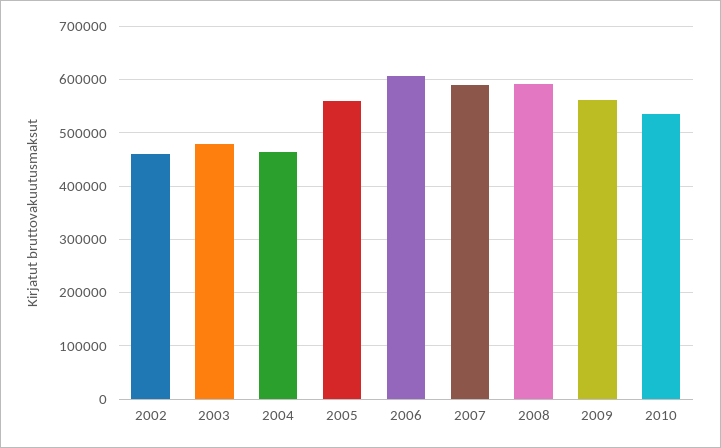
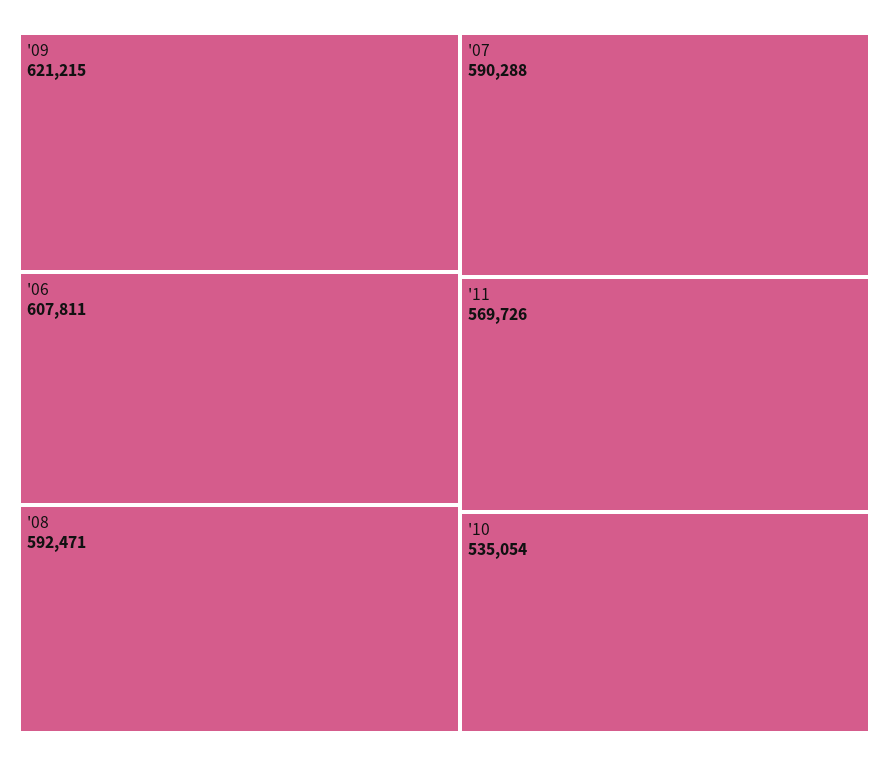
2002: 460000 -> none
2003: 480000 -> none
2004: 460000 -> none
2005: 560000 -> none
2009: 560000 -> 621215
'11: none -> 569726

